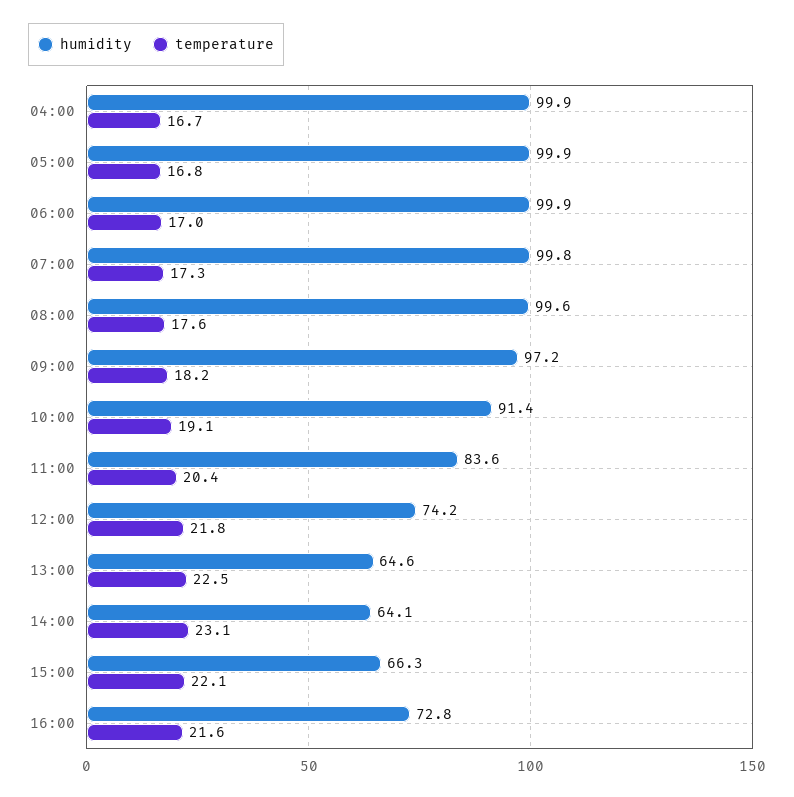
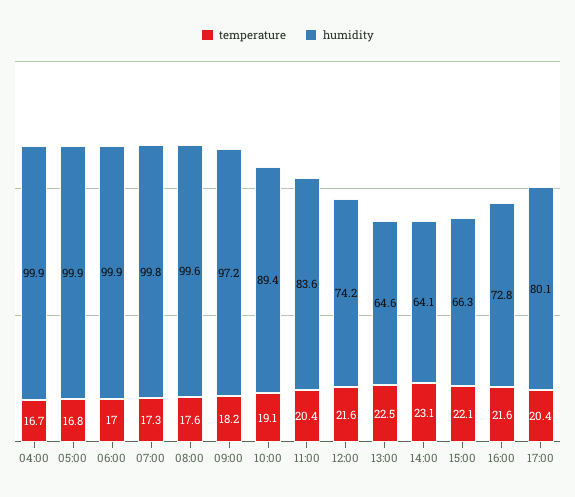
humidity, 10:00: 91.4 -> 89.4
temperature, 12:00: 21.8 -> 21.6
temperature, 17:00: none -> 20.4
humidity, 17:00: none -> 80.1

